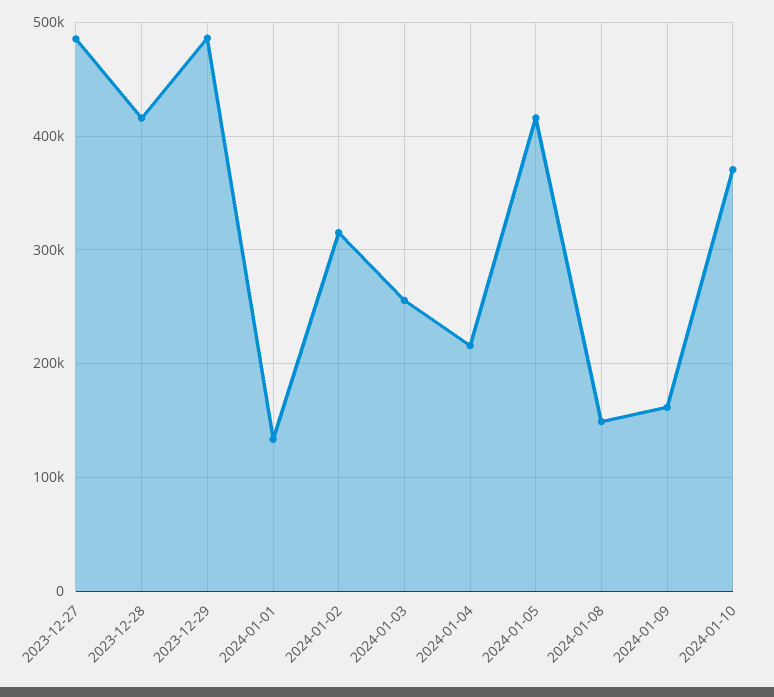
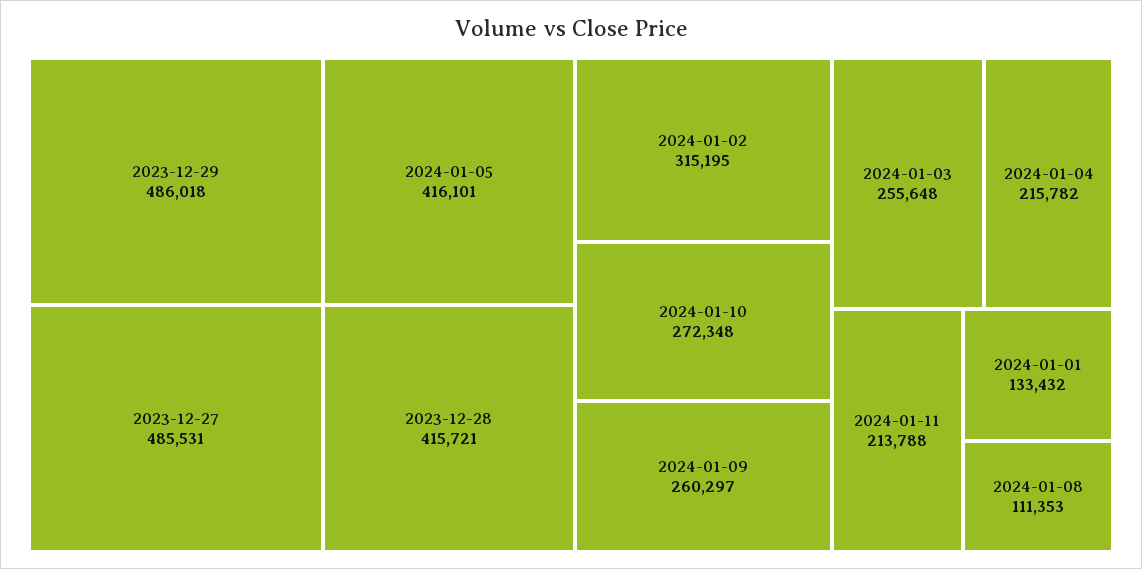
2024-01-08: 150000 -> 111353
2024-01-09: 160000 -> 260297
2024-01-10: 370000 -> 272348
2024-01-11: none -> 213788

